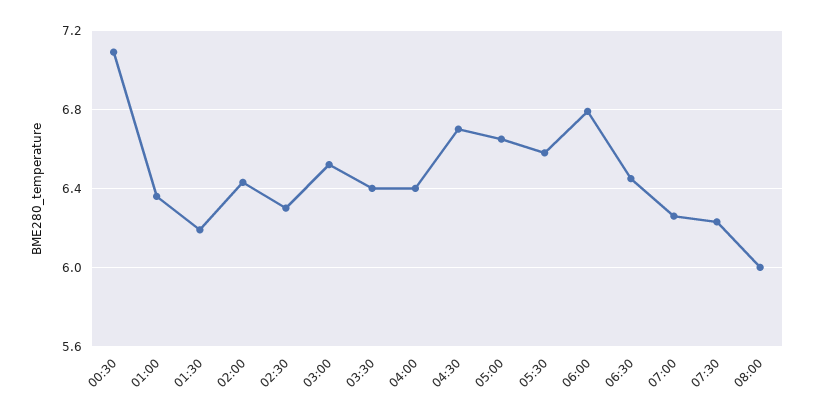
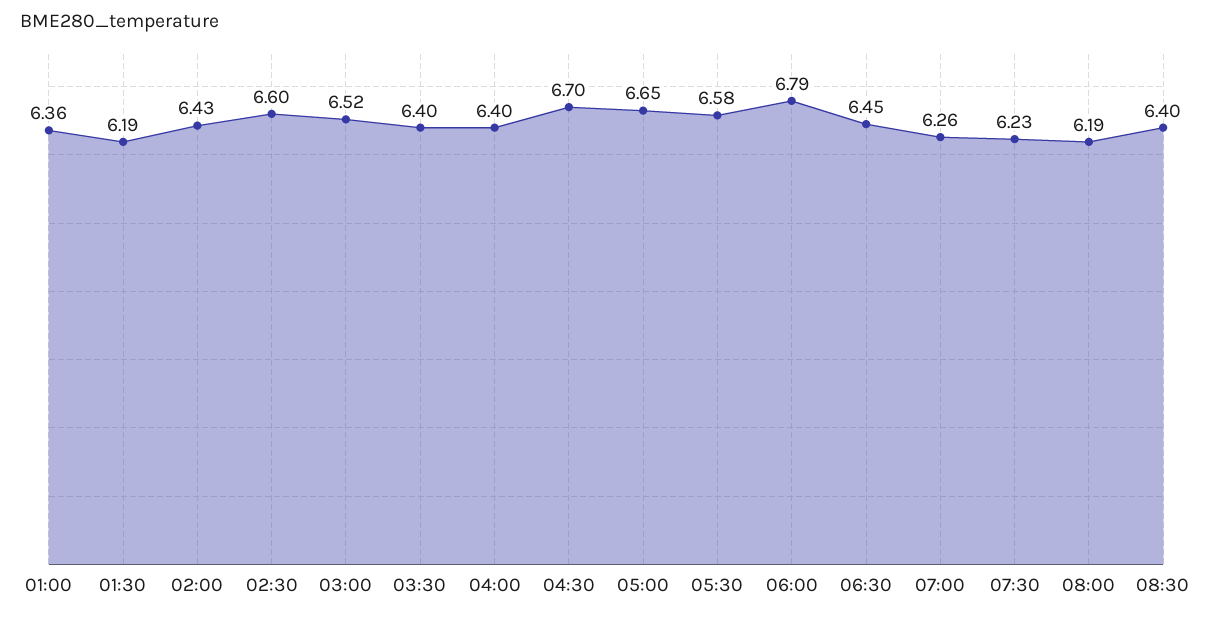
00:30: 7.1 -> none
02:30: 6.3 -> 6.6
08:00: 6 -> 6.19
08:30: none -> 6.4

